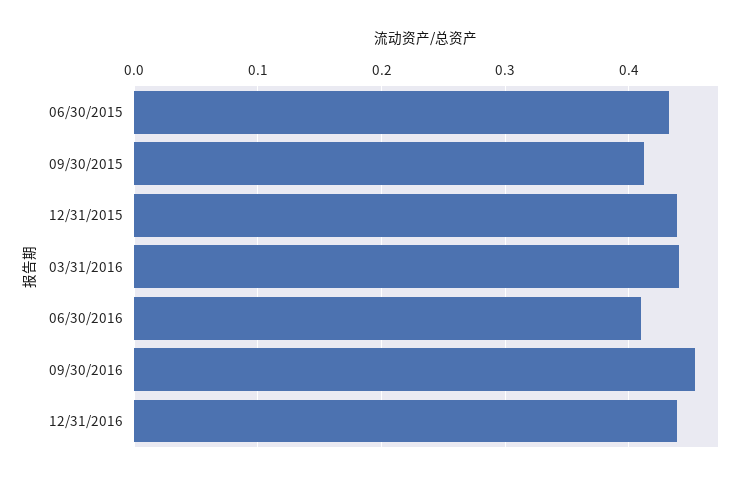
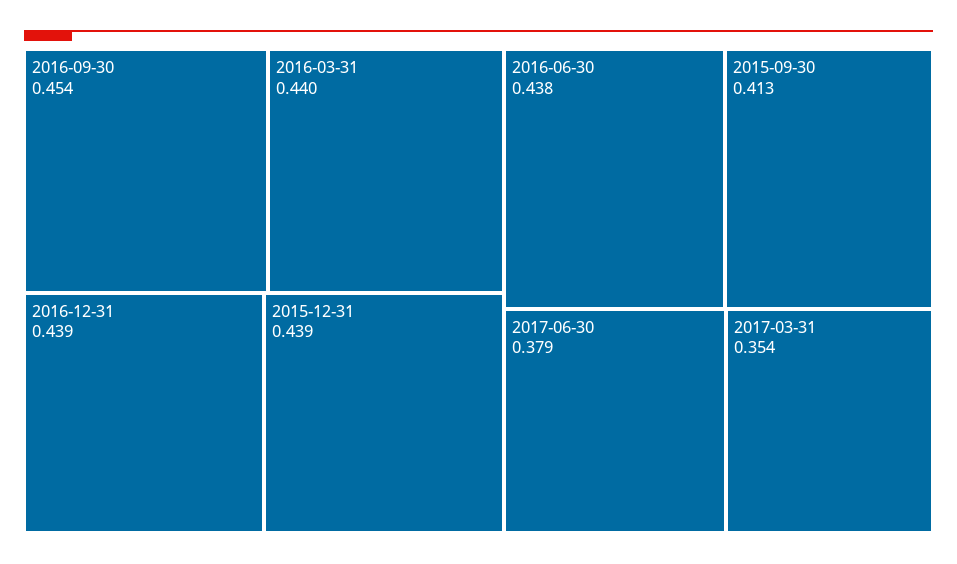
06/30/2015: 0.43 -> none
06/30/2016: 0.41 -> 0.438
2017-06-30: none -> 0.379
2017-03-31: none -> 0.354

